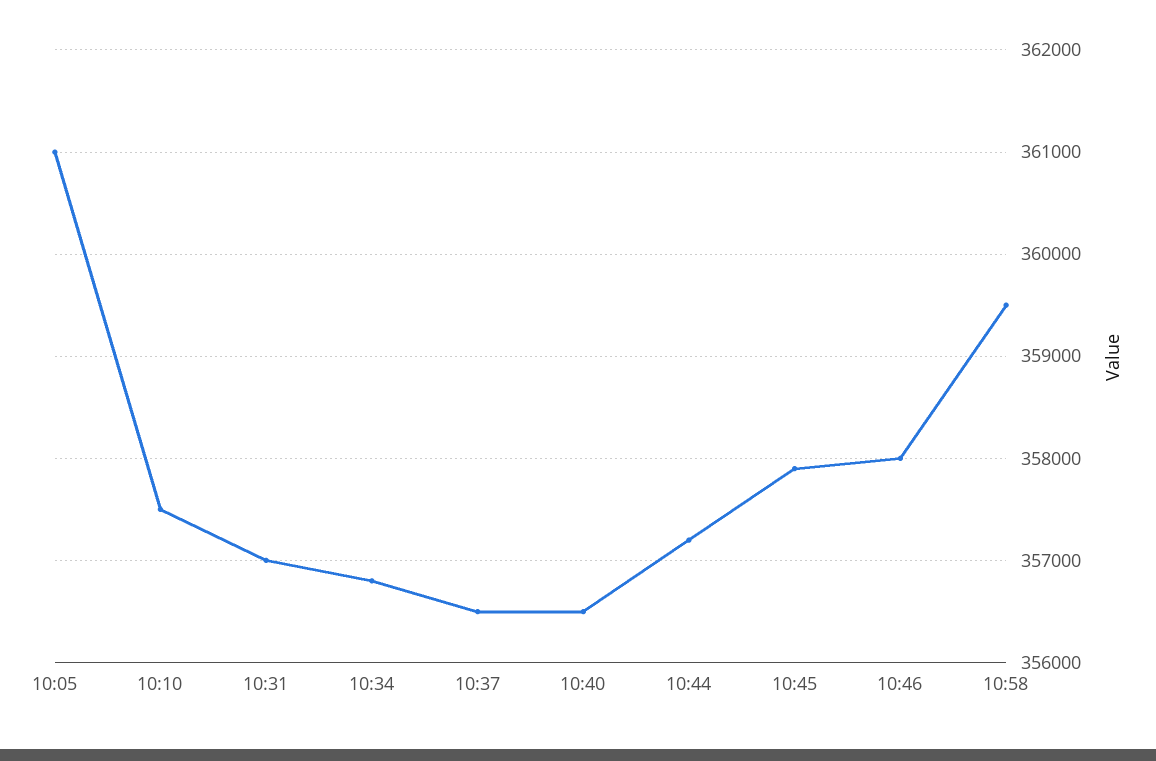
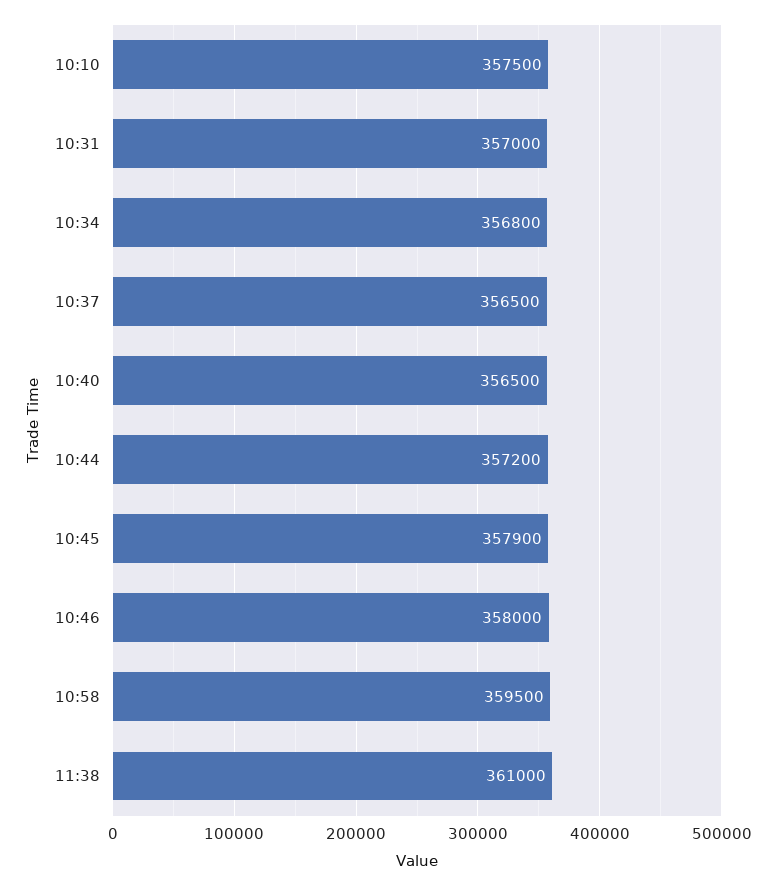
10:05: 361000 -> none
11:38: none -> 361000

